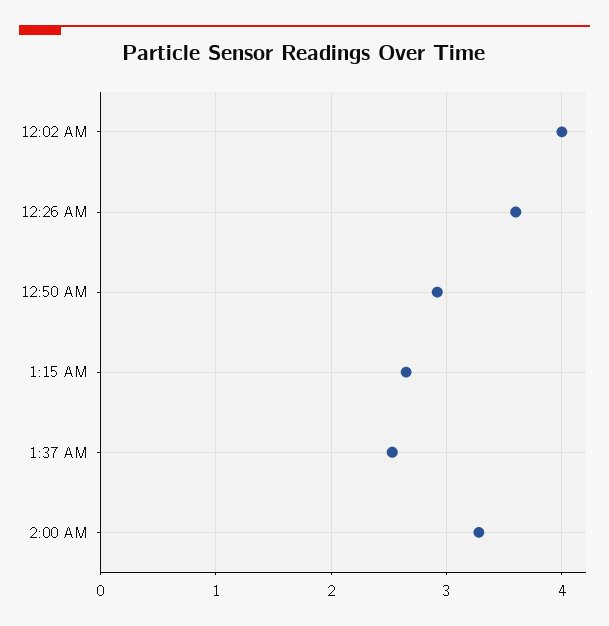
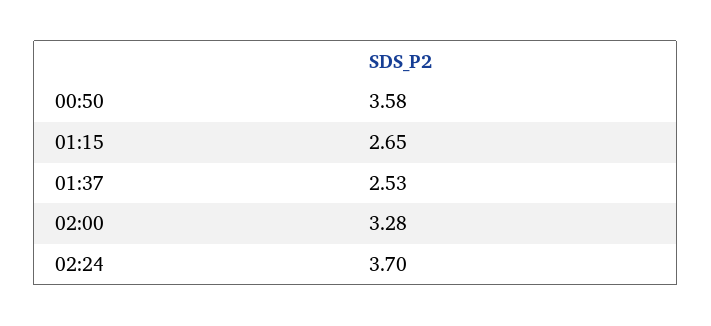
12:02 AM: 4 -> none
12:26 AM: 3.6 -> none
12:50 AM: 2.9 -> 3.58
02:24: none -> 3.7

